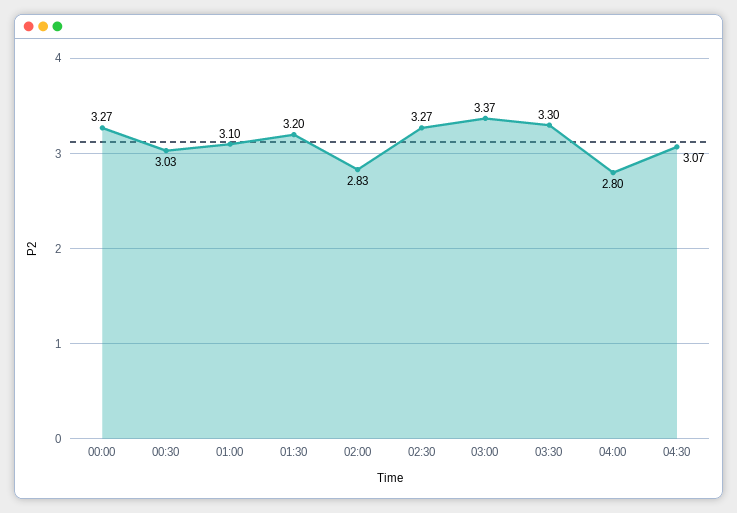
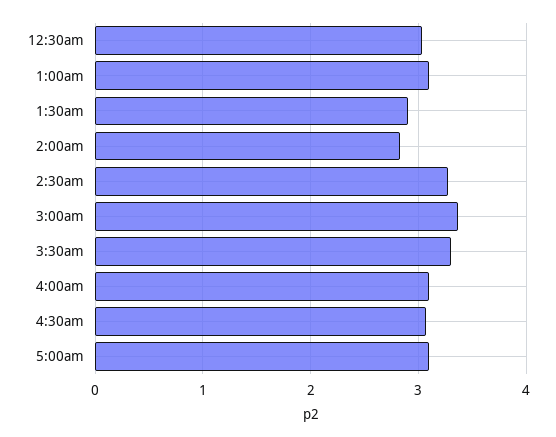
00:00: 3.27 -> none
01:30: 3.2 -> 2.9
04:00: 2.8 -> 3.1
5:00am: none -> 3.1

